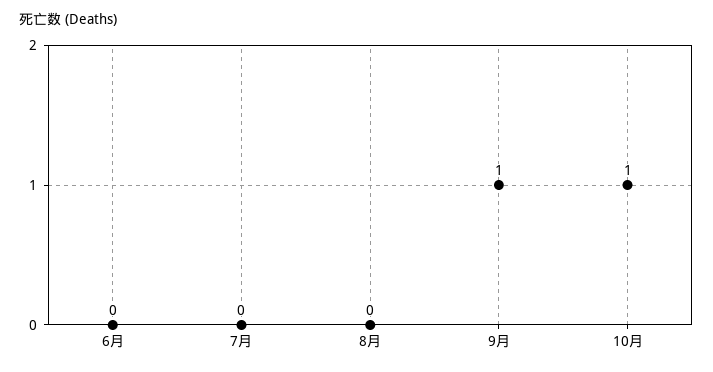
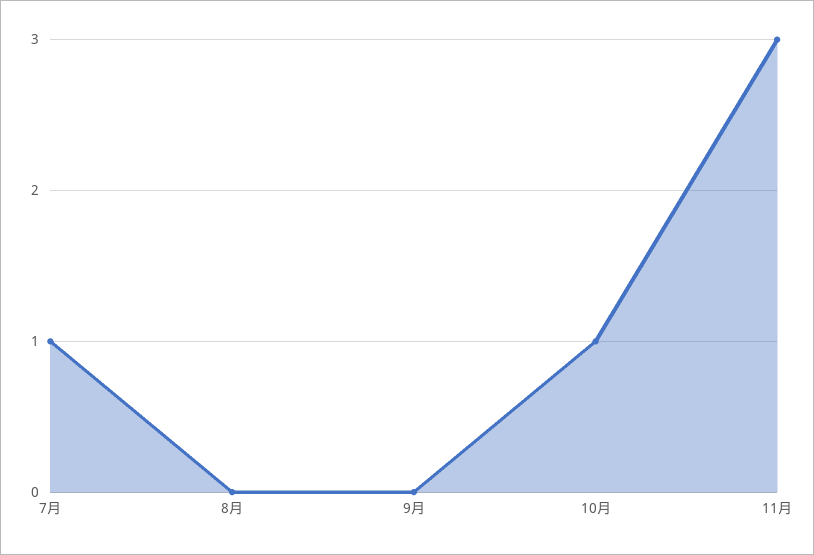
6月: 0 -> none
7月: 0 -> 1
9月: 1 -> 0
11月: none -> 3

